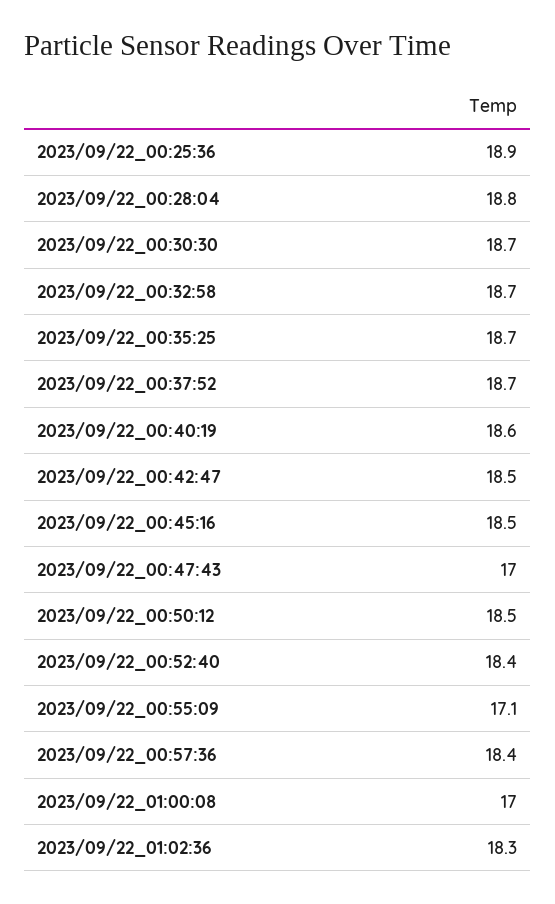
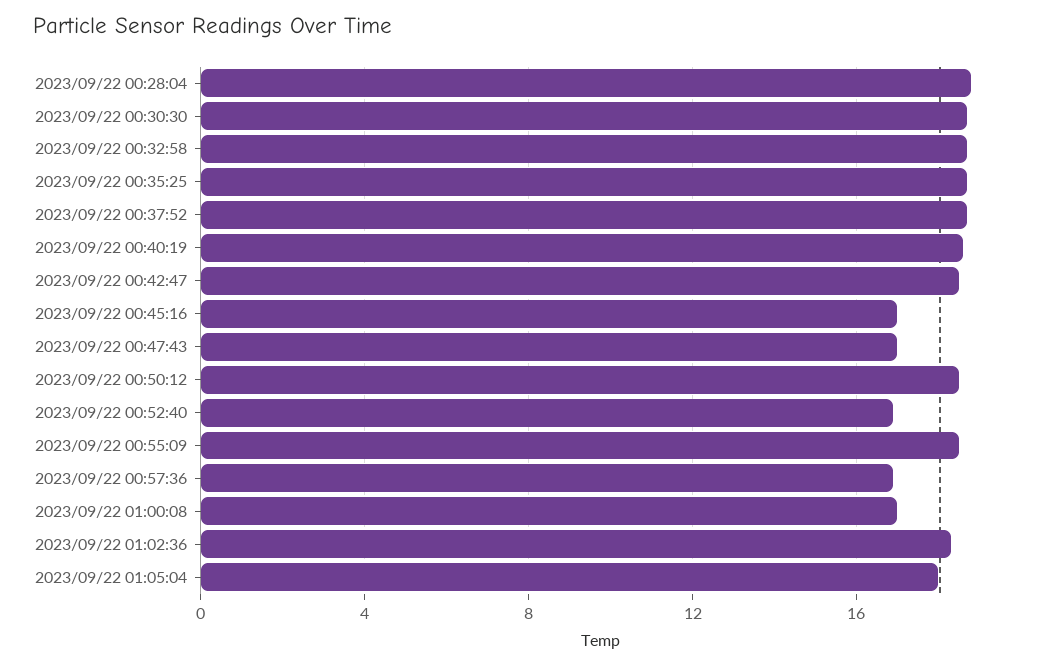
2023/09/22_00:25:36: 18.9 -> none
2023/09/22_00:45:16: 18.5 -> 17
2023/09/22_00:52:40: 18.4 -> 17
2023/09/22_00:55:09: 17.1 -> 18.5
2023/09/22_00:57:36: 18.4 -> 17
2023/09/22 01:05:04: none -> 18

